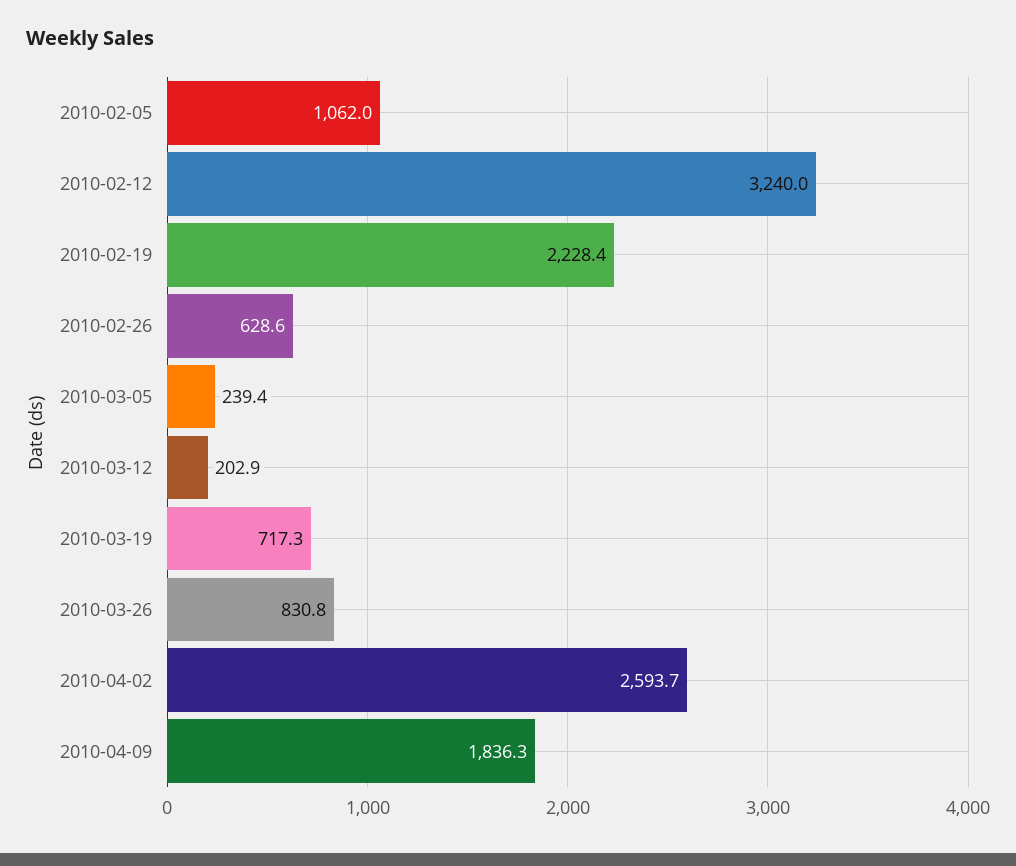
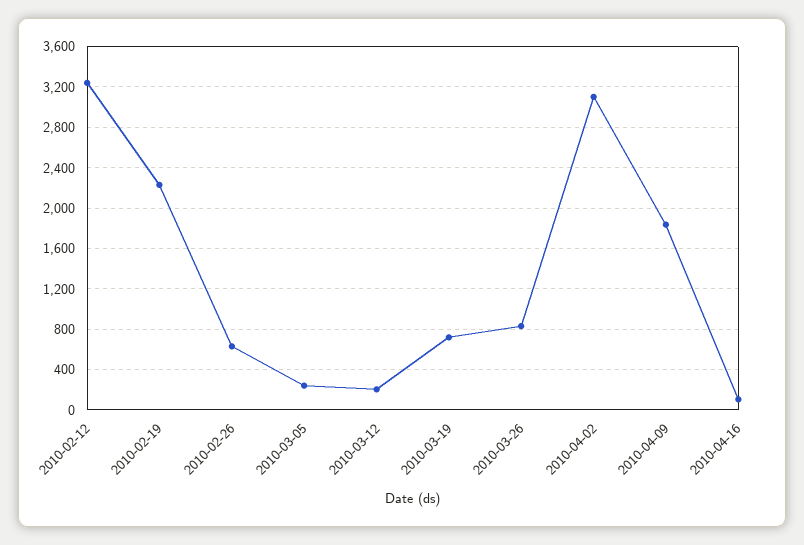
2010-02-05: 1062 -> none
2010-04-02: 2593.7 -> 3100
2010-04-16: none -> 100

